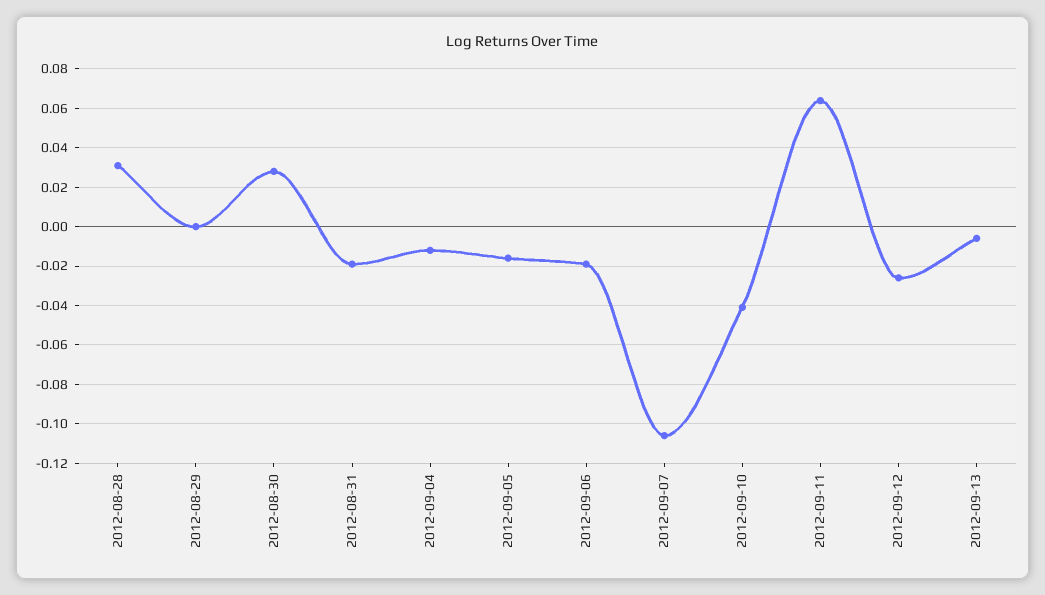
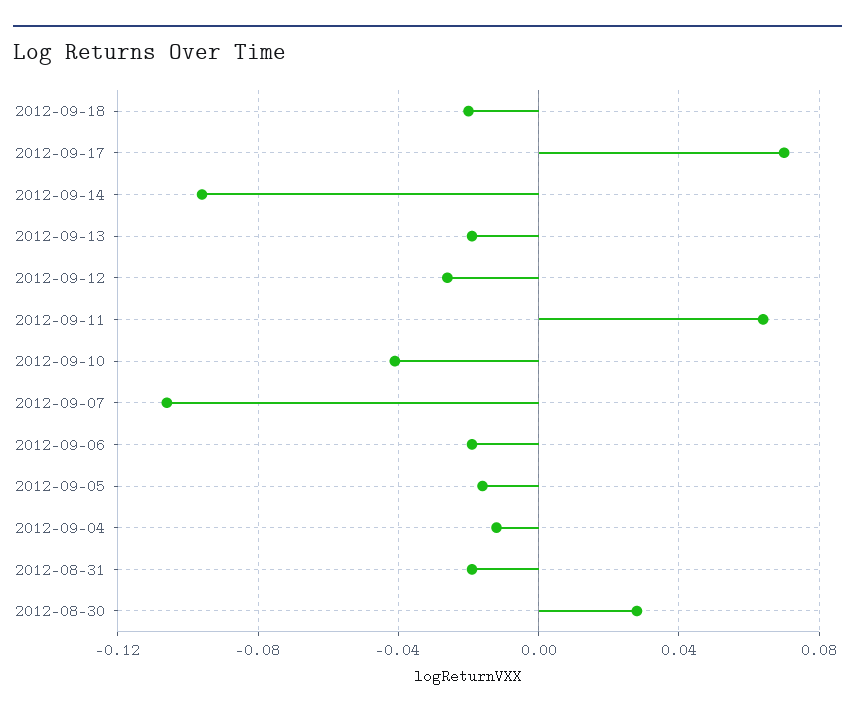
2012-08-28: 0.03 -> none
2012-08-29: 0 -> none
2012-09-13: -0.005 -> -0.02
2012-09-18: none -> -0.02
2012-09-17: none -> 0.07
2012-09-14: none -> -0.095

